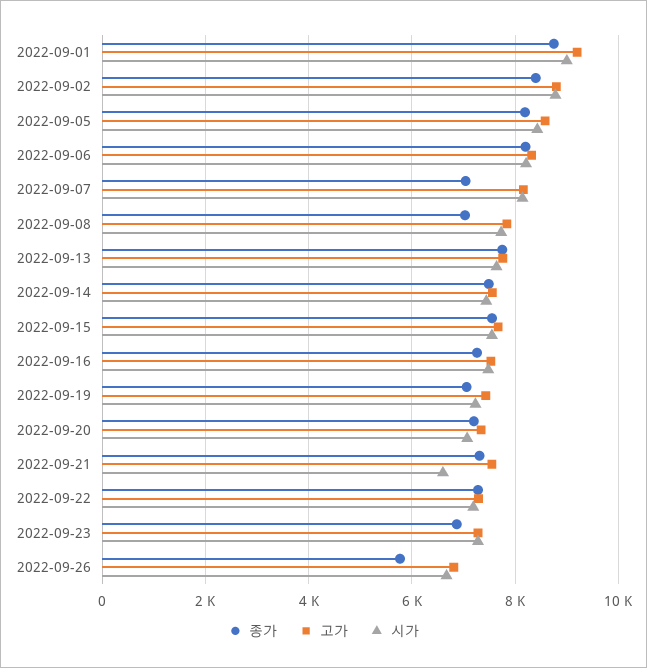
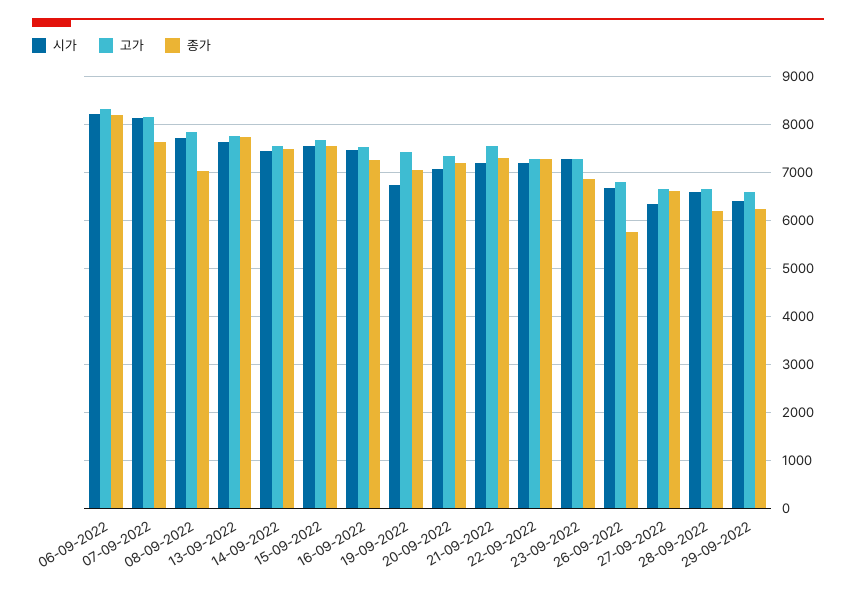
종가, 2022-09-01: 8800 -> none
고가, 2022-09-01: 9200 -> none
시가, 2022-09-01: 9000 -> none
종가, 2022-09-02: 8400 -> none
고가, 2022-09-02: 8800 -> none
시가, 2022-09-02: 8800 -> none
종가, 2022-09-05: 8200 -> none
고가, 2022-09-05: 8600 -> none
시가, 2022-09-05: 8400 -> none
종가, 2022-09-07: 7000 -> 7600
시가, 2022-09-19: 7200 -> 6800
시가, 2022-09-21: 6600 -> 7200
시가, 27-09-2022: none -> 6400
고가, 27-09-2022: none -> 6600
종가, 27-09-2022: none -> 6600
시가, 28-09-2022: none -> 6600
고가, 28-09-2022: none -> 6600
종가, 28-09-2022: none -> 6200
시가, 29-09-2022: none -> 6400
고가, 29-09-2022: none -> 6600
종가, 29-09-2022: none -> 6200

